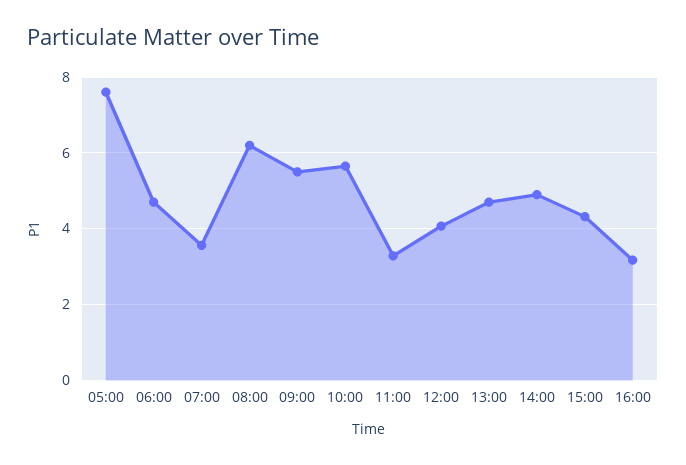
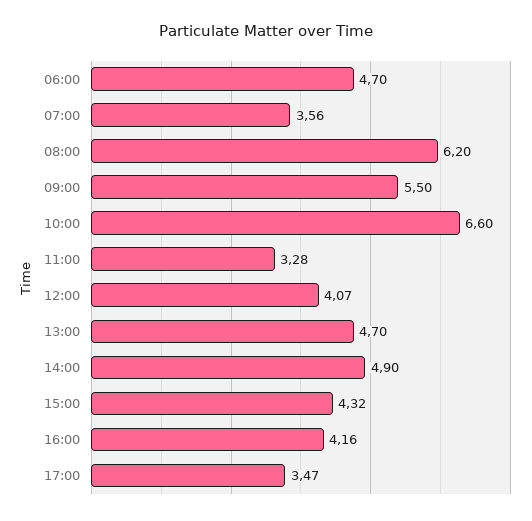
05:00: 7.6 -> none
10:00: 5.6 -> 6.6
16:00: 3.2 -> 4.16
17:00: none -> 3.47

